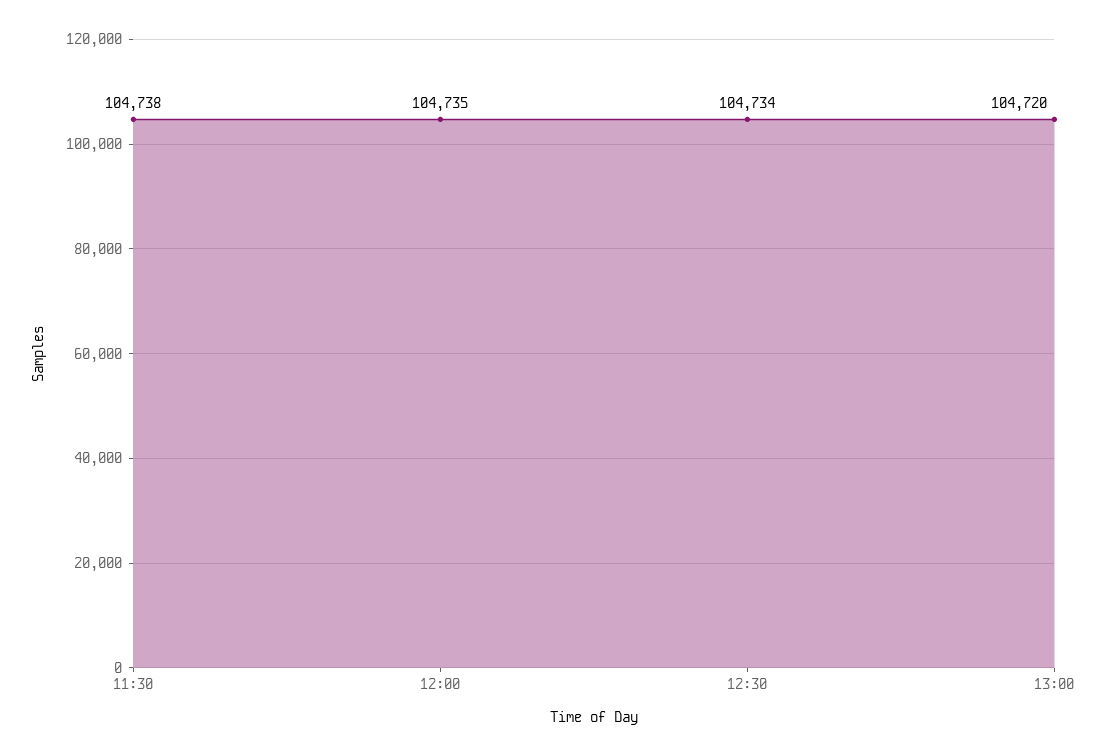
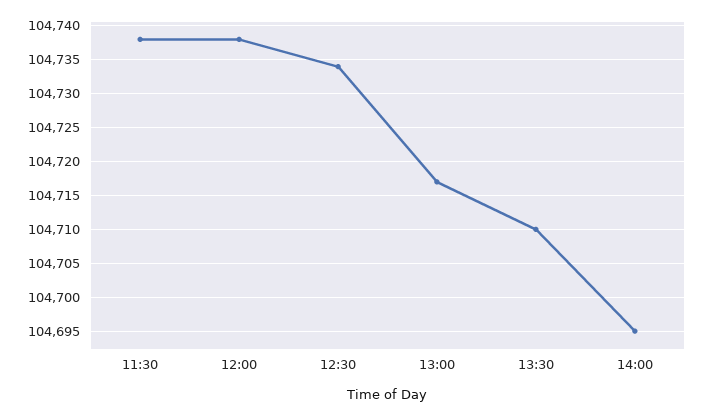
12:00: 104735 -> 104738
13:00: 104720 -> 104717
13:30: none -> 104710
14:00: none -> 104695

